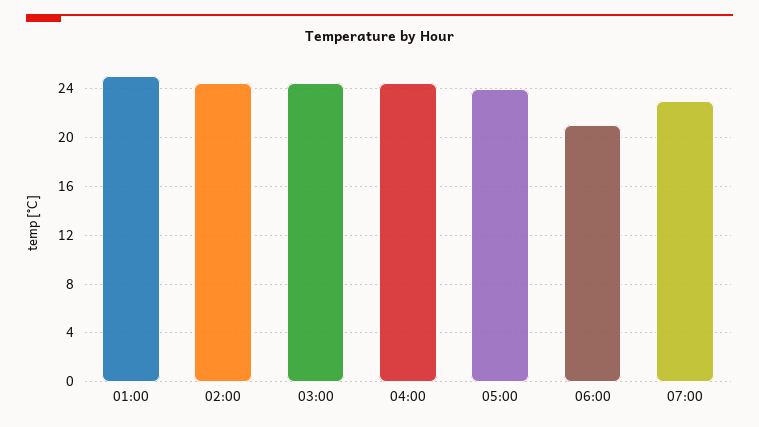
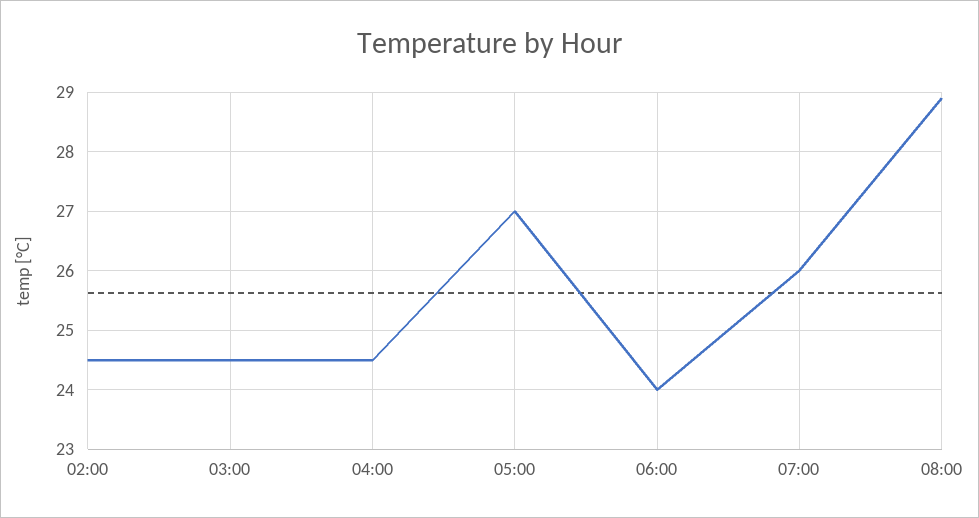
01:00: 25 -> none
05:00: 24 -> 27
06:00: 21 -> 24
07:00: 23 -> 26
08:00: none -> 29

